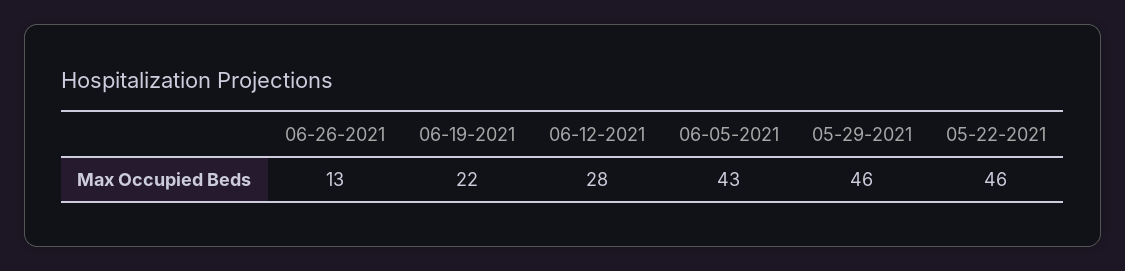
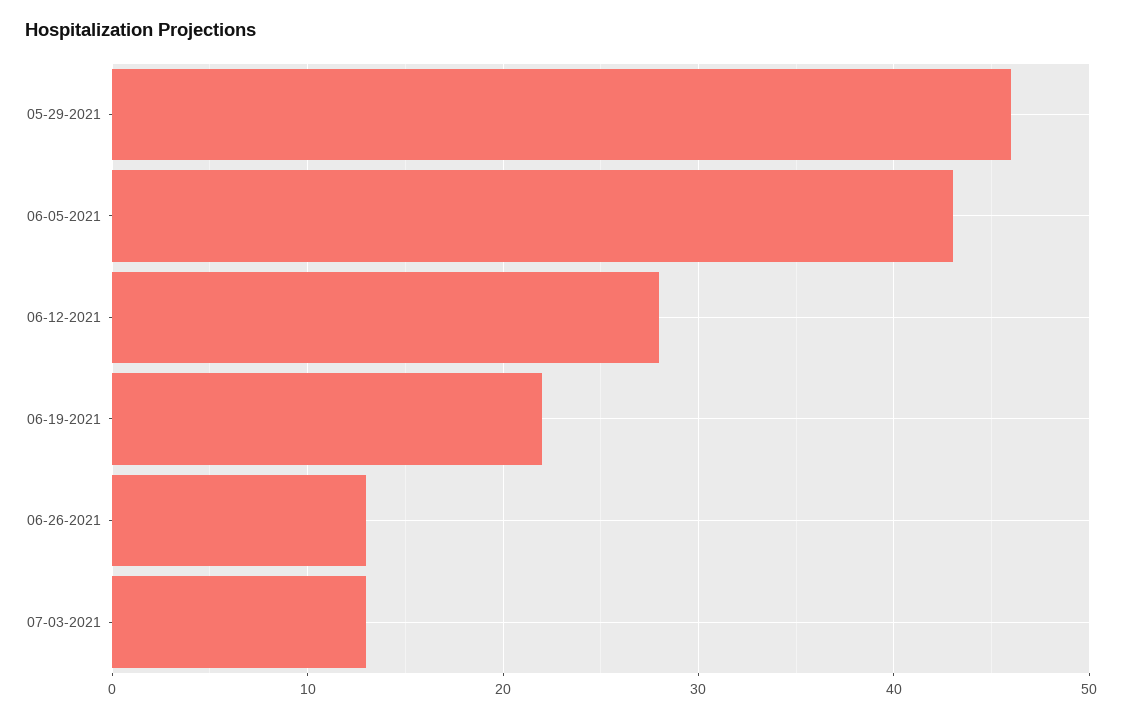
05-22-2021: 46 -> none
07-03-2021: none -> 13

